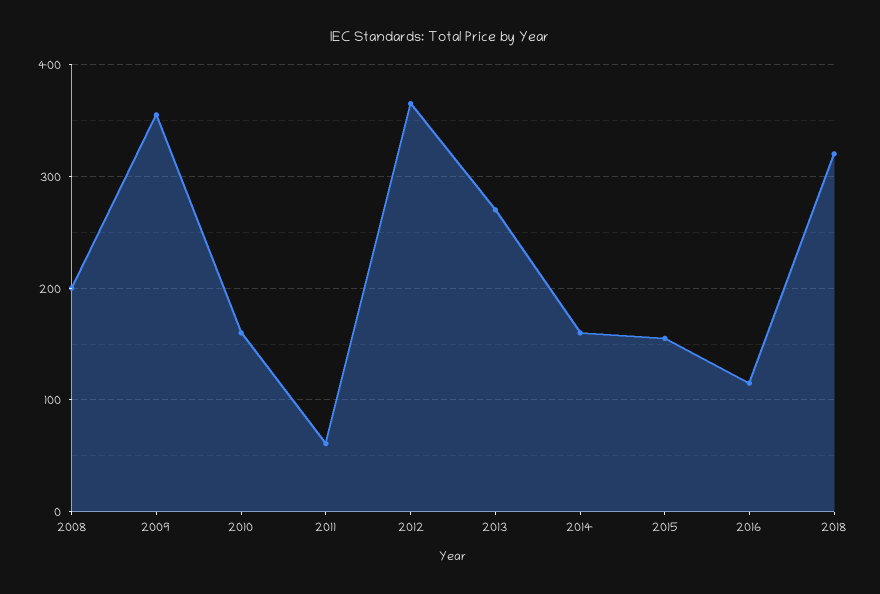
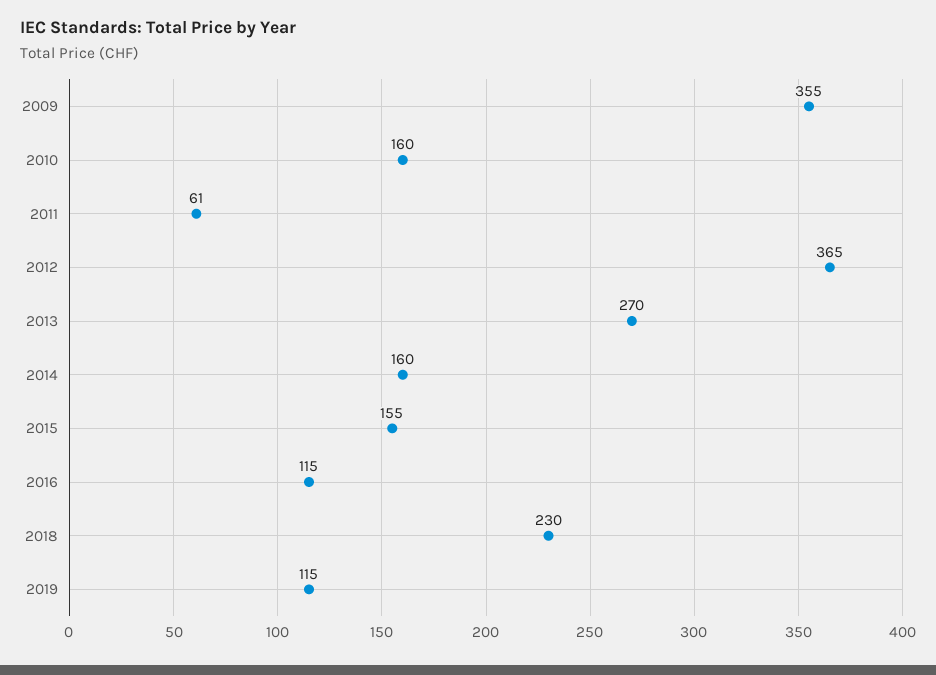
2008: 200 -> none
2018: 320 -> 230
2019: none -> 115

